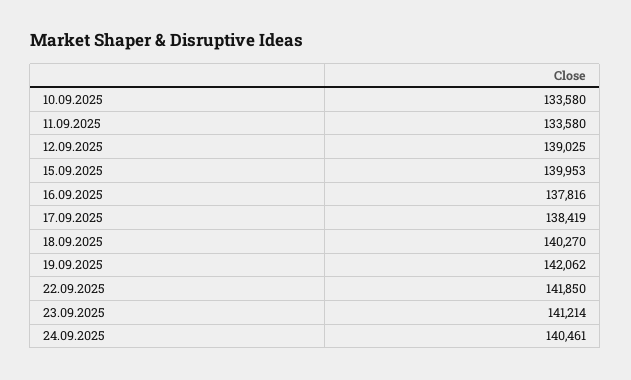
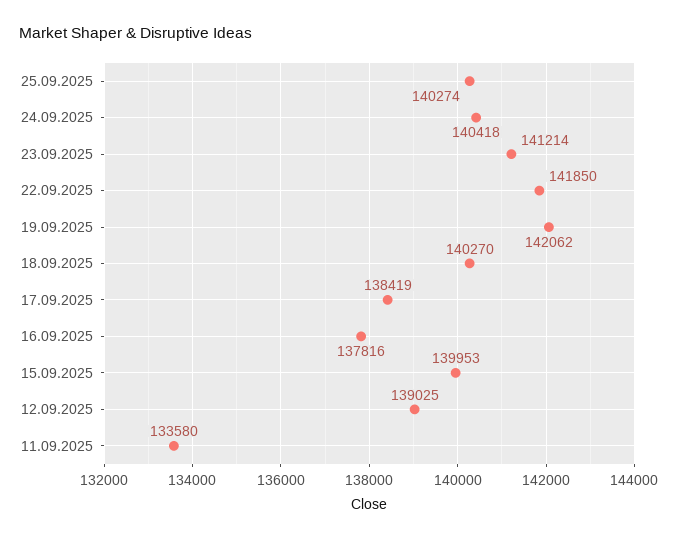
10.09.2025: 133580 -> none
24.09.2025: 140461 -> 140418
25.09.2025: none -> 140274

